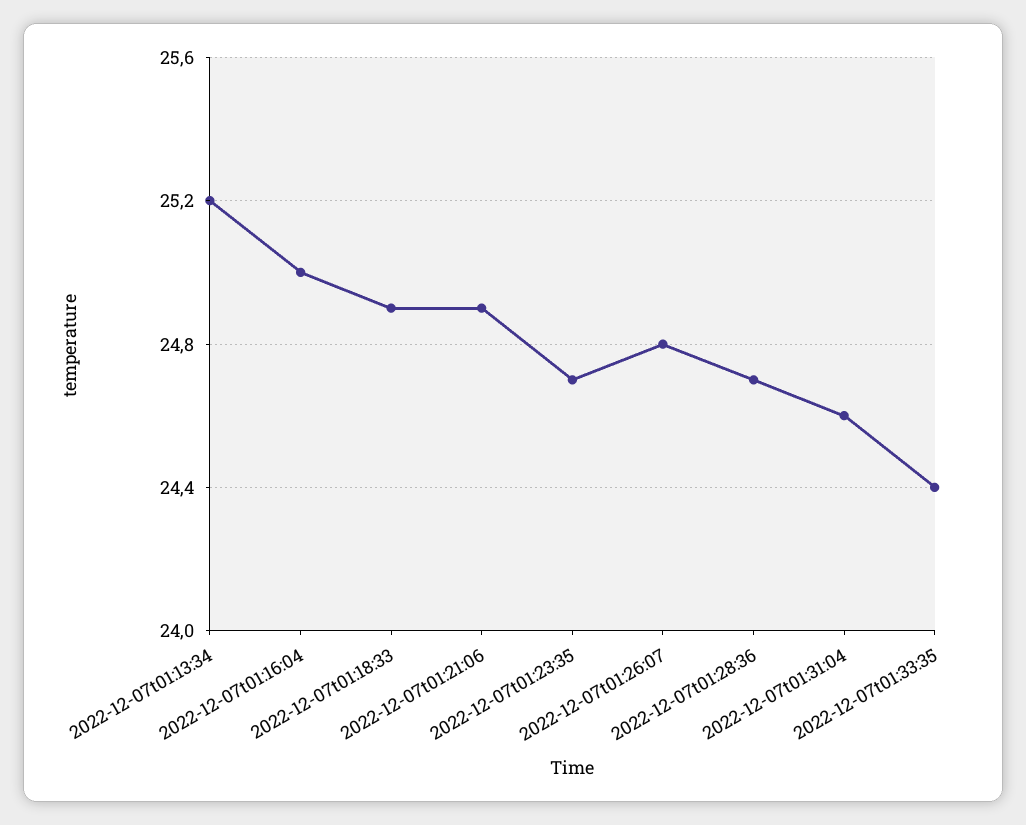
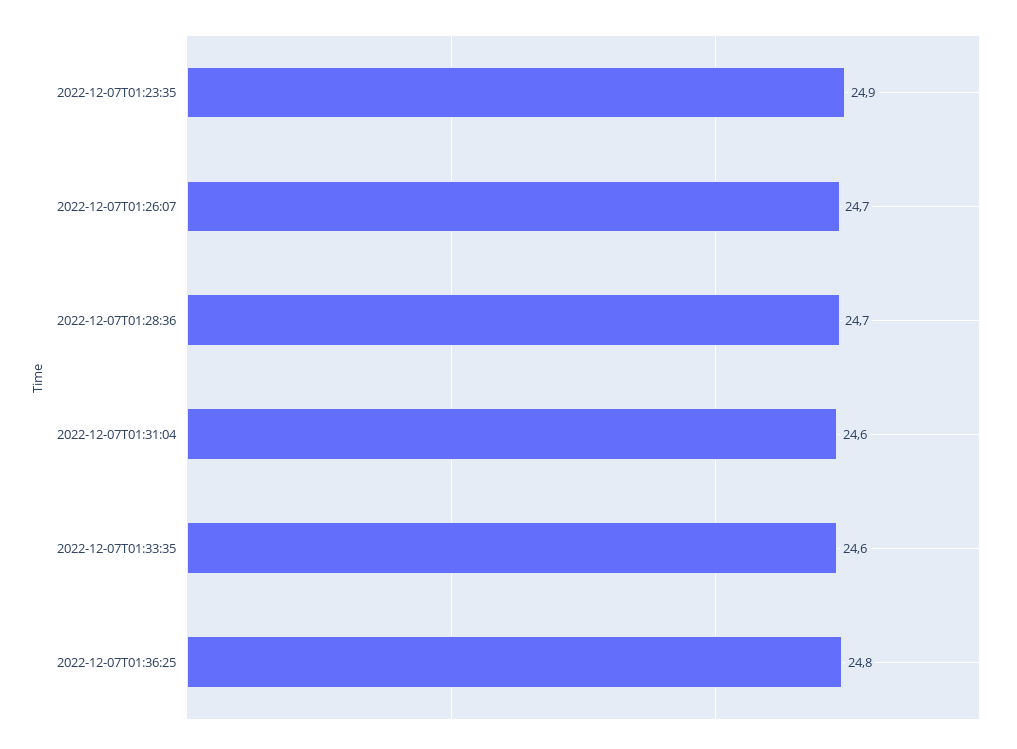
2022-12-07t01:13:34: 25.2 -> none
2022-12-07t01:16:04: 25 -> none
2022-12-07t01:18:33: 24.9 -> none
2022-12-07t01:21:06: 24.9 -> none
2022-12-07t01:23:35: 24.7 -> 24.9
2022-12-07t01:26:07: 24.8 -> 24.7
2022-12-07t01:33:35: 24.4 -> 24.6
2022-12-07T01:36:25: none -> 24.8

